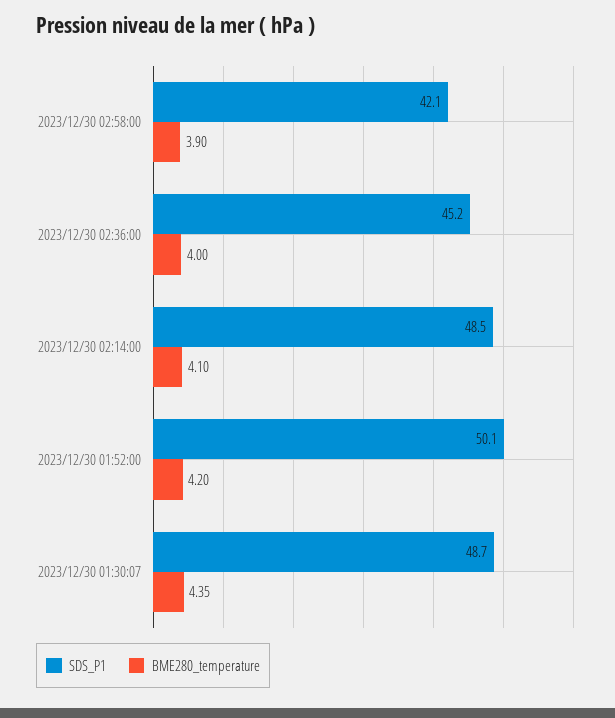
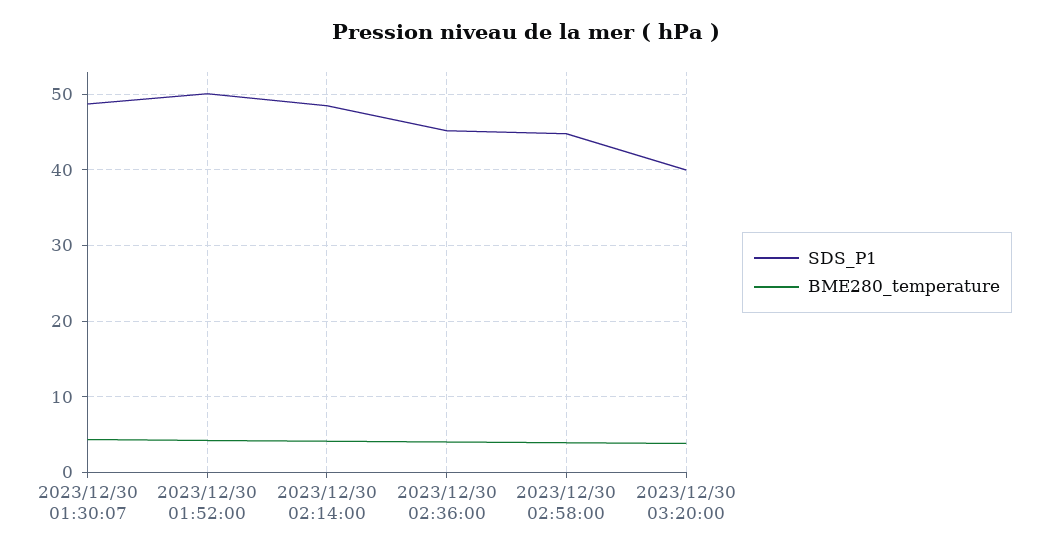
SDS_P1, 2023/12/30 02:58:00: 42.1 -> 45
SDS_P1, 2023/12/30 03:20:00: none -> 40
BME280_temperature, 2023/12/30 03:20:00: none -> 4

